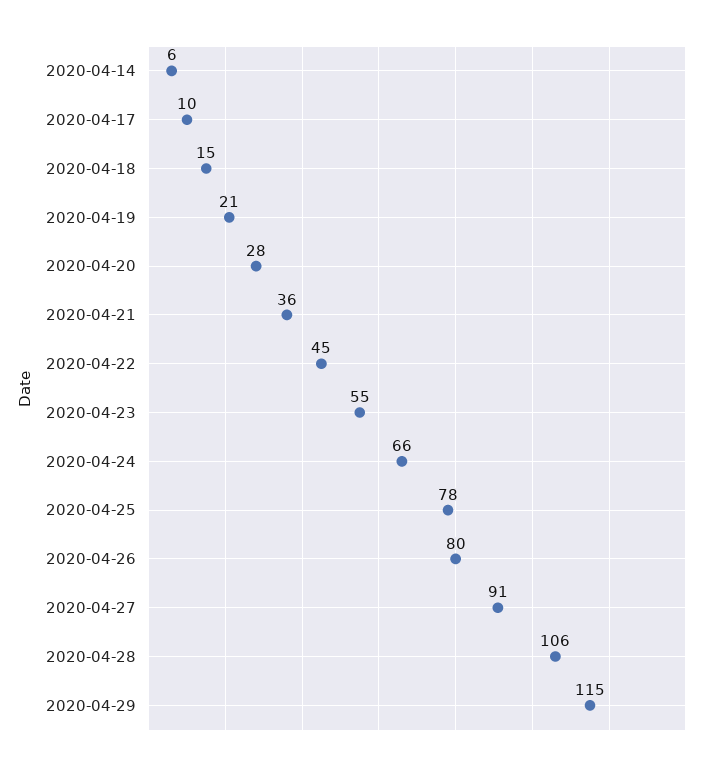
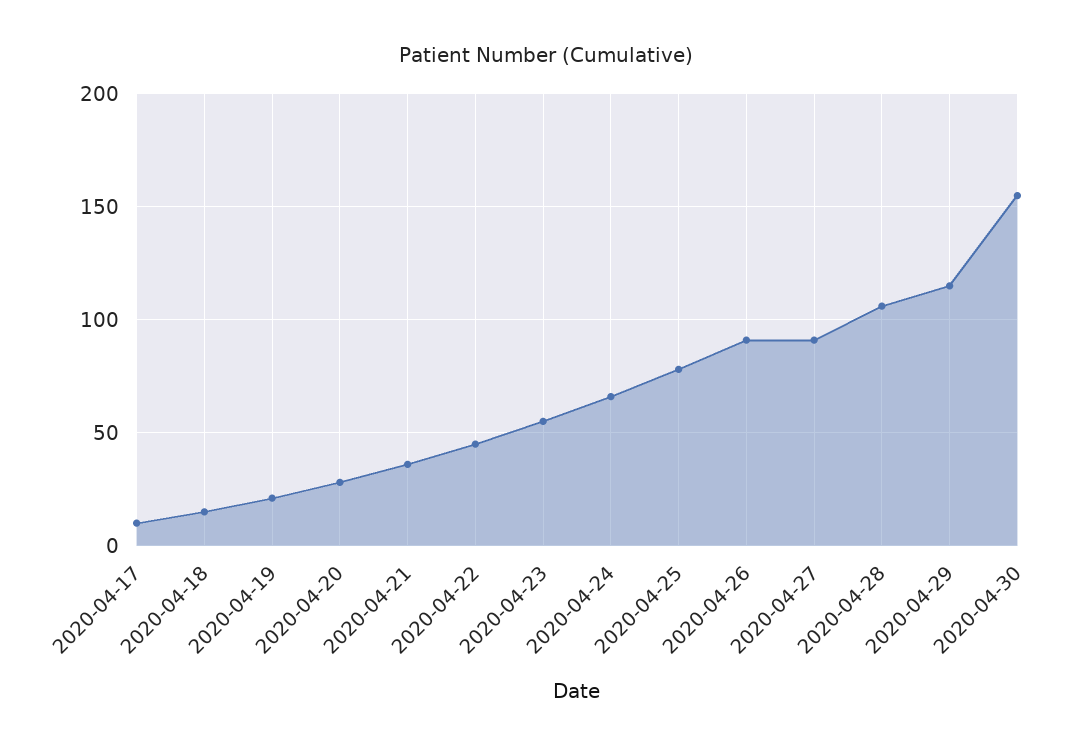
2020-04-14: 6 -> none
2020-04-26: 80 -> 90
2020-04-30: none -> 155

